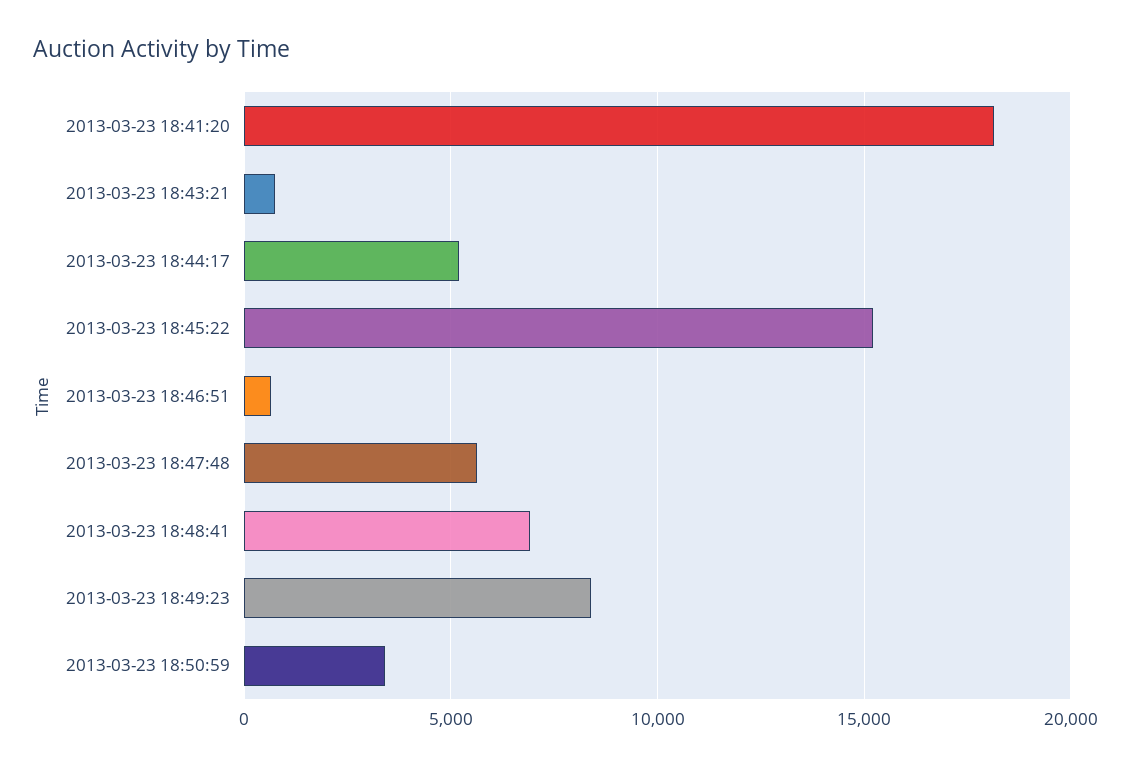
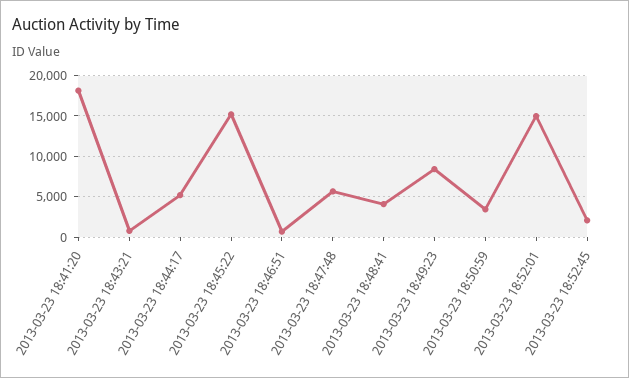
2013-03-23 18:48:41: 7000 -> 4000
2013-03-23 18:52:01: none -> 15000
2013-03-23 18:52:45: none -> 2000

